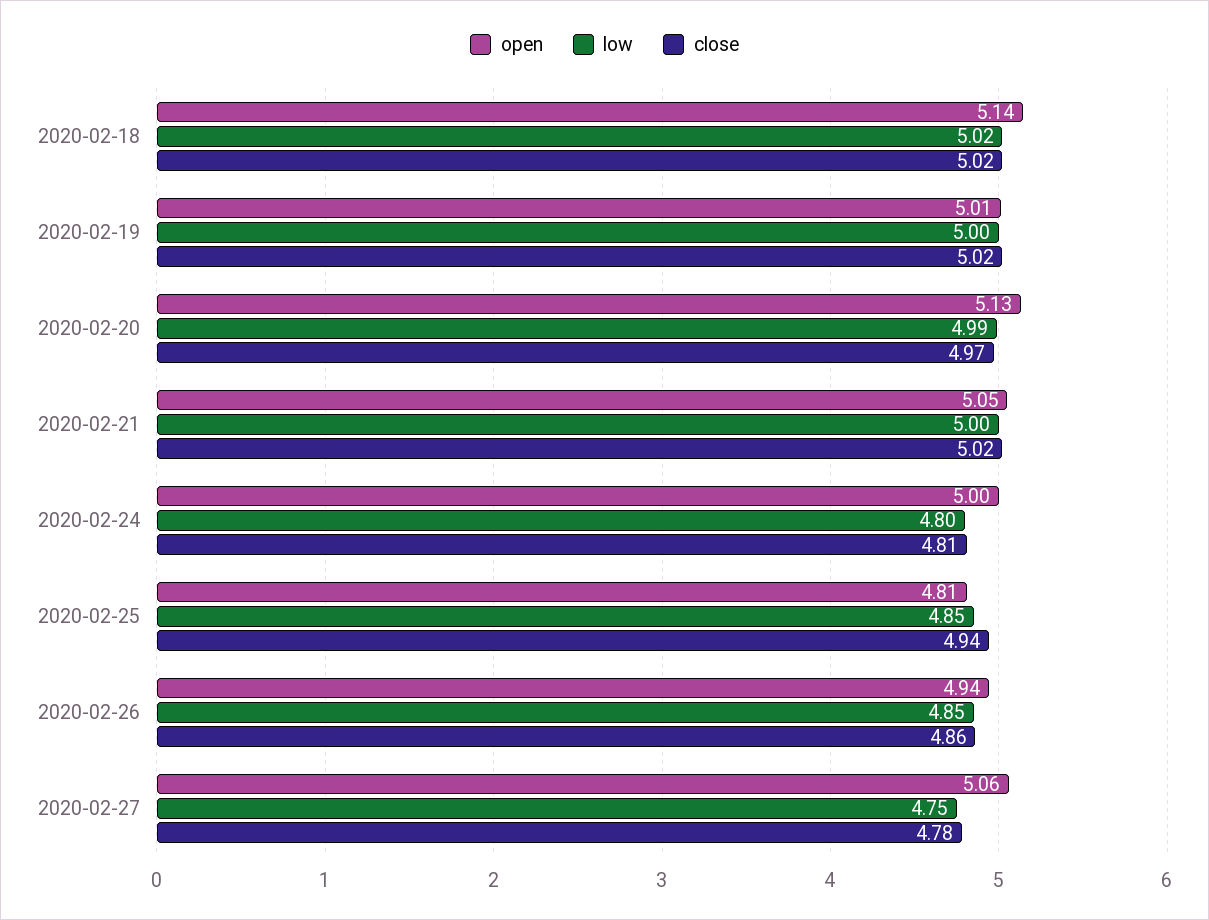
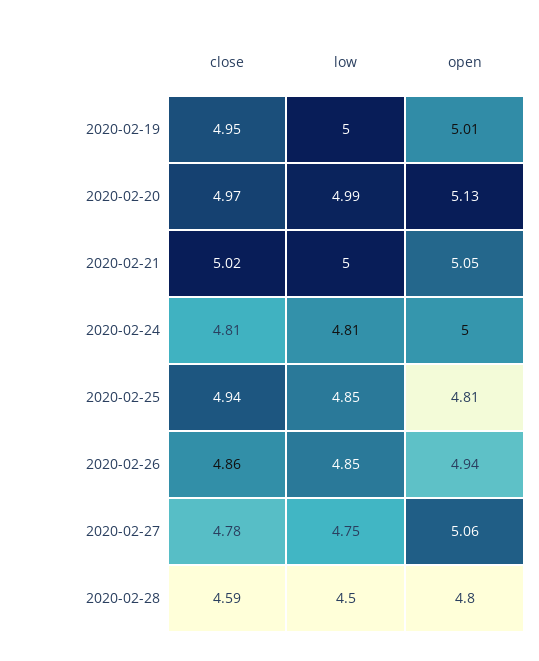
open, 2020-02-18: 5.14 -> none
low, 2020-02-18: 5.02 -> none
close, 2020-02-18: 5.02 -> none
close, 2020-02-19: 5.02 -> 4.95
low, 2020-02-24: 4.8 -> 4.81
close, 2020-02-28: none -> 4.59
low, 2020-02-28: none -> 4.5
open, 2020-02-28: none -> 4.8

